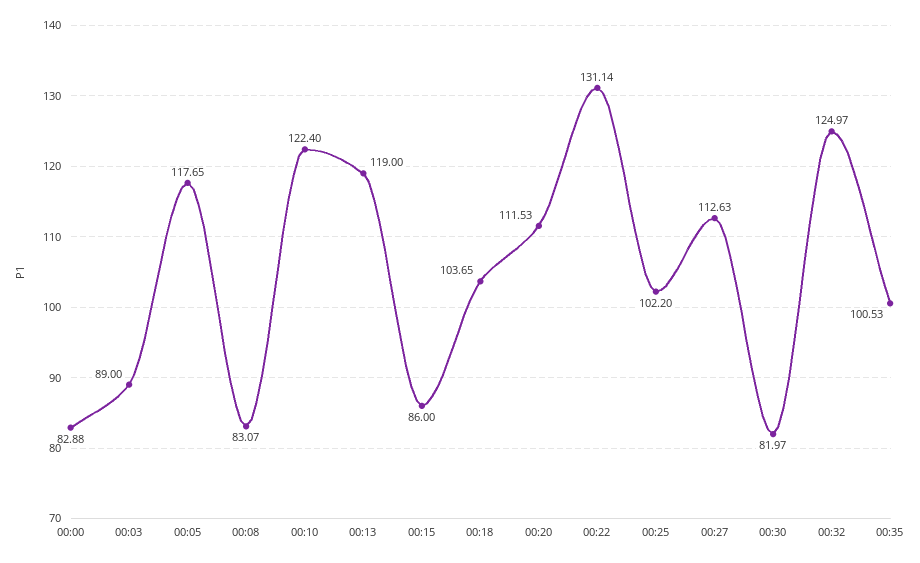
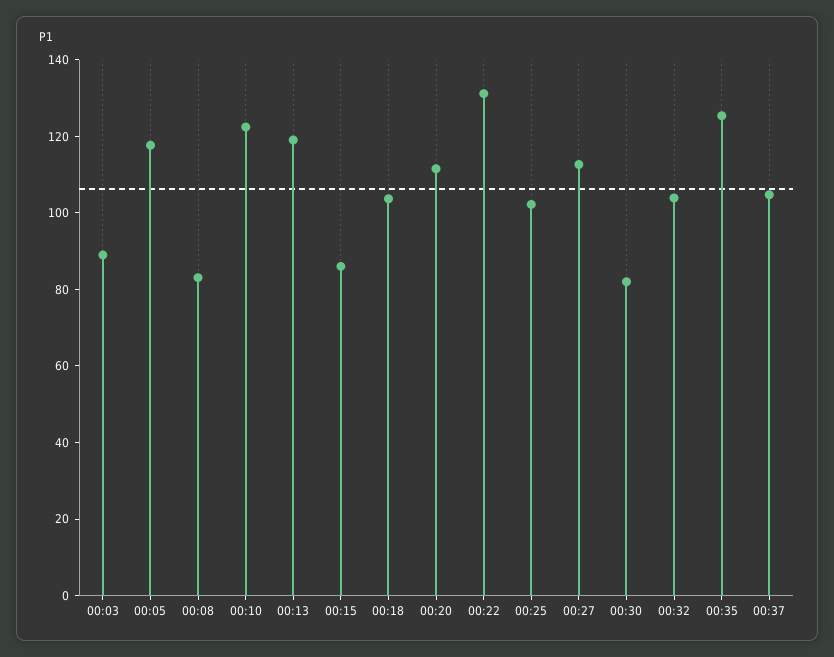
00:00: 82.88 -> none
00:32: 124.97 -> 105
00:35: 100.53 -> 125
00:37: none -> 105

